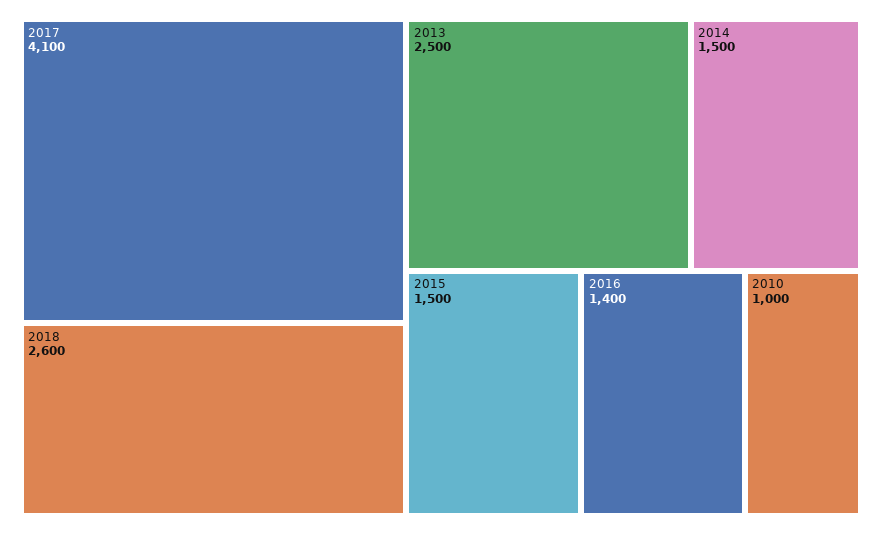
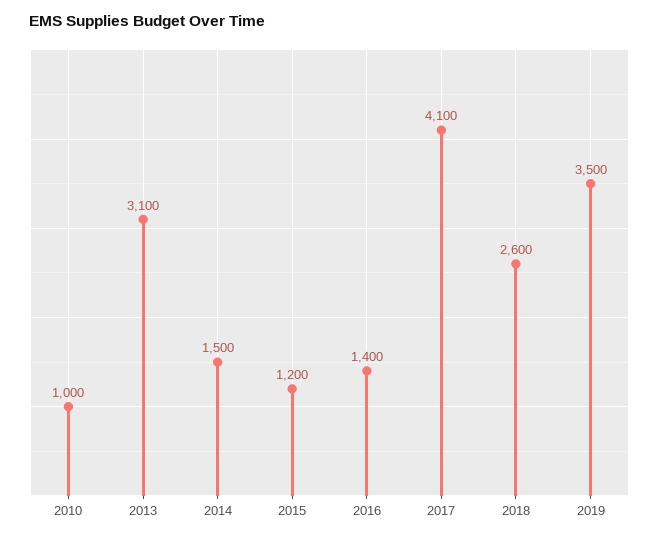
2013: 2500 -> 3100
2015: 1500 -> 1200
2019: none -> 3500

